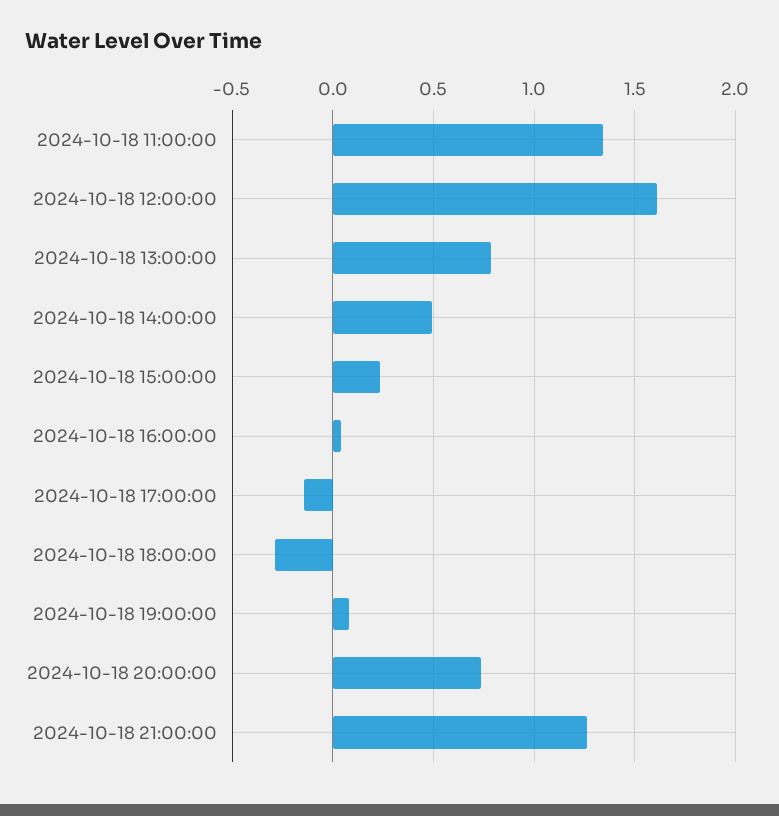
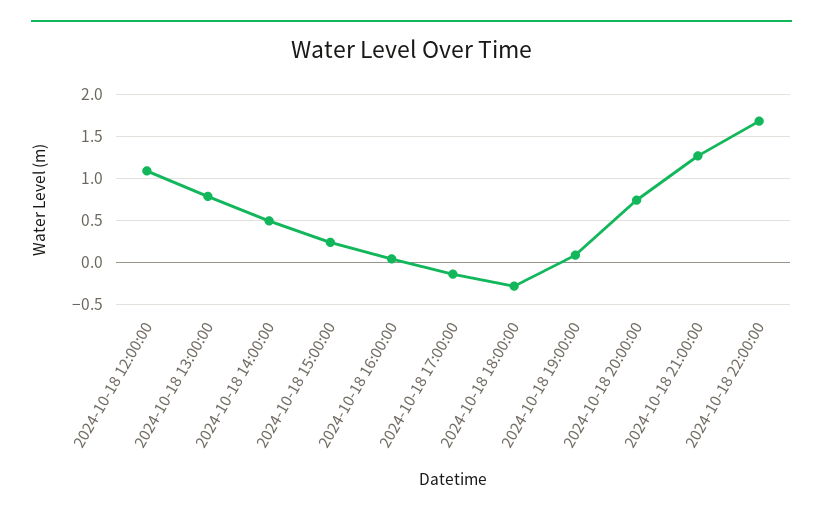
2024-10-18 11:00:00: 1.35 -> none
2024-10-18 12:00:00: 1.6 -> 1.1
2024-10-18 22:00:00: none -> 1.7

